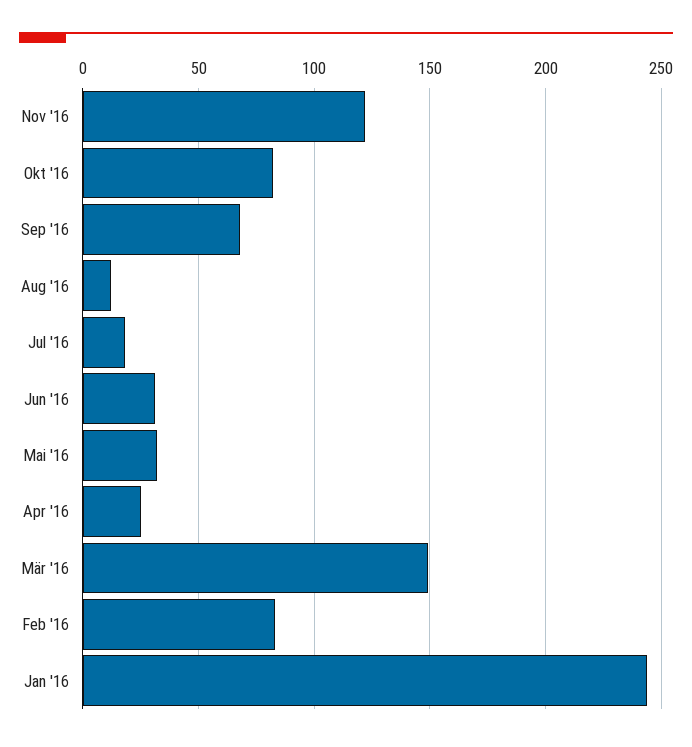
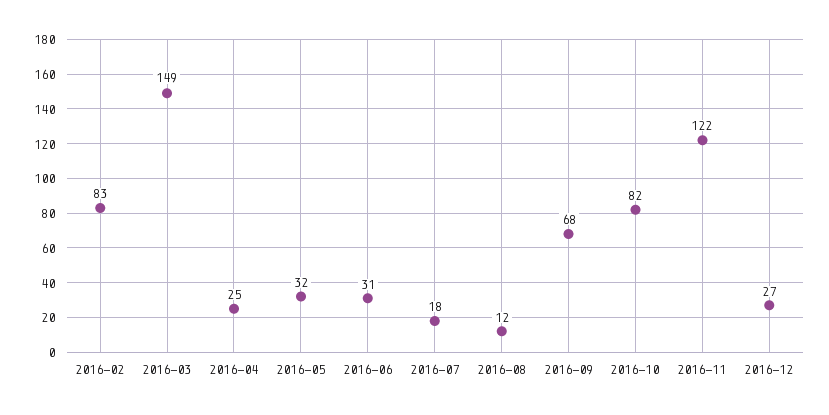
Jan '16: 245 -> none
2016-12: none -> 27

